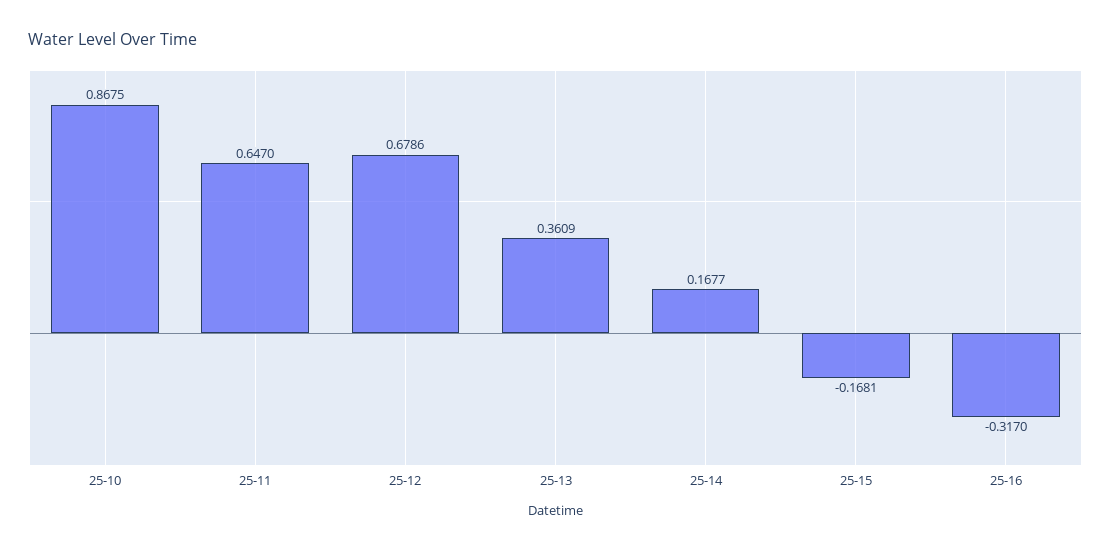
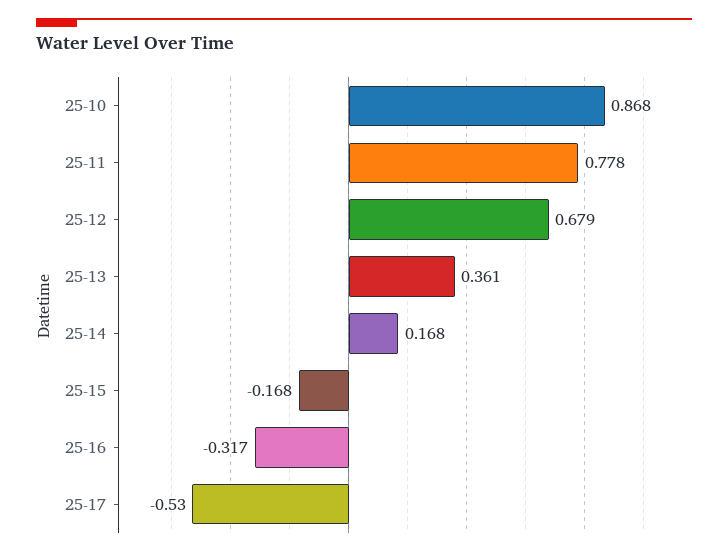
25-11: 0.647 -> 0.778
25-17: none -> -0.53

